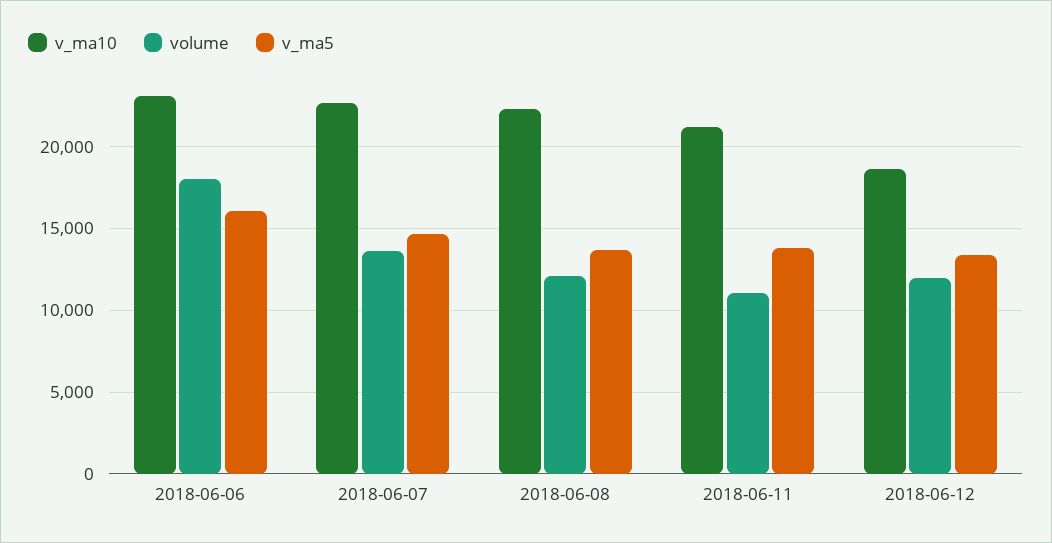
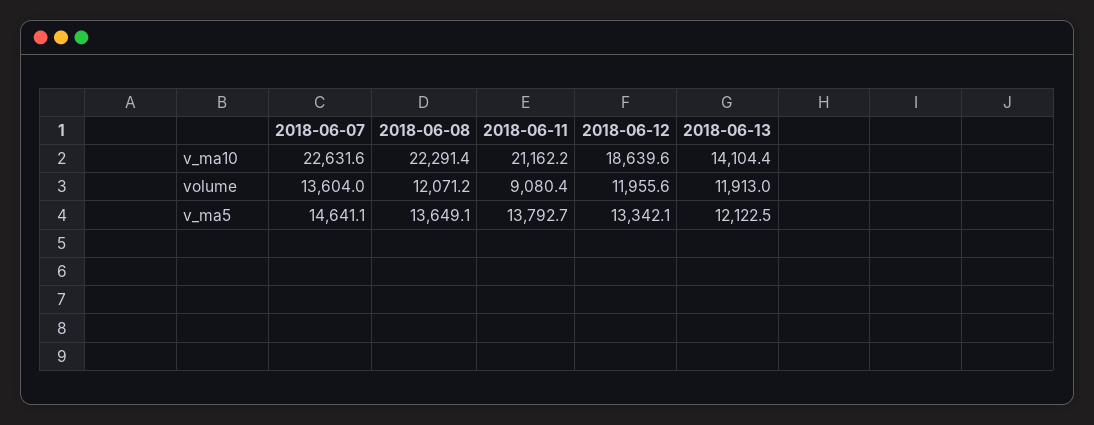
v_ma10, 2018-06-06: 23000 -> none
volume, 2018-06-06: 18000 -> none
v_ma5, 2018-06-06: 16000 -> none
volume, 2018-06-11: 11000 -> 9080.4
v_ma10, 2018-06-13: none -> 14104.4
volume, 2018-06-13: none -> 11913
v_ma5, 2018-06-13: none -> 12122.5

